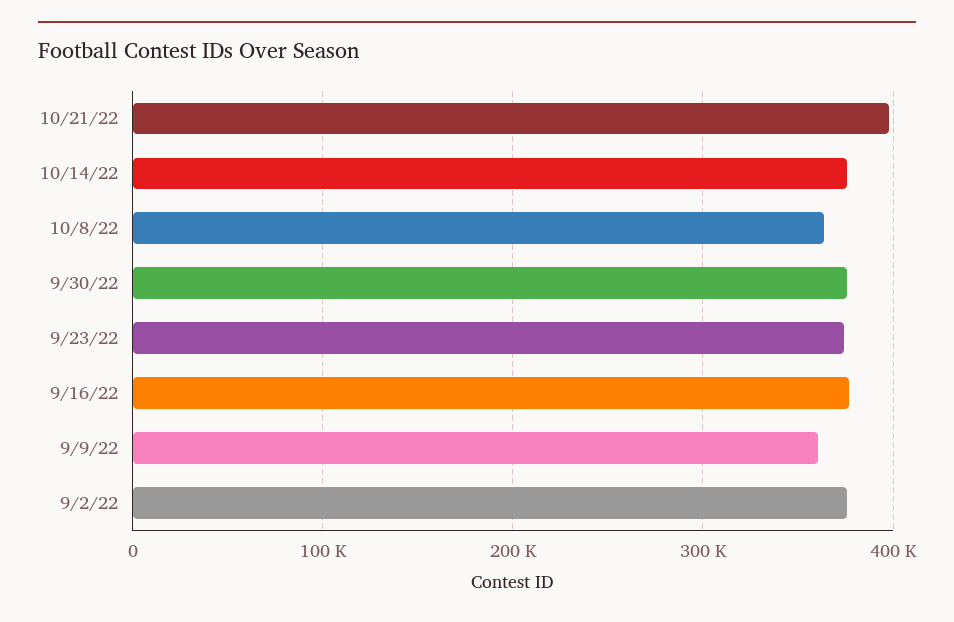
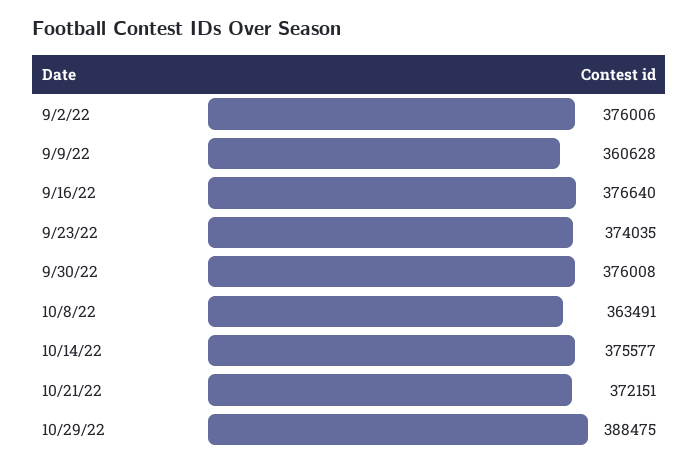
10/21/22: 400000 -> 372151
10/29/22: none -> 388475

